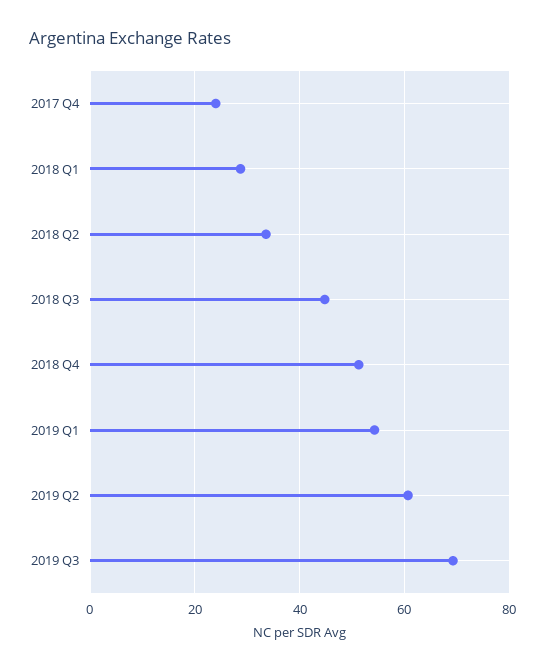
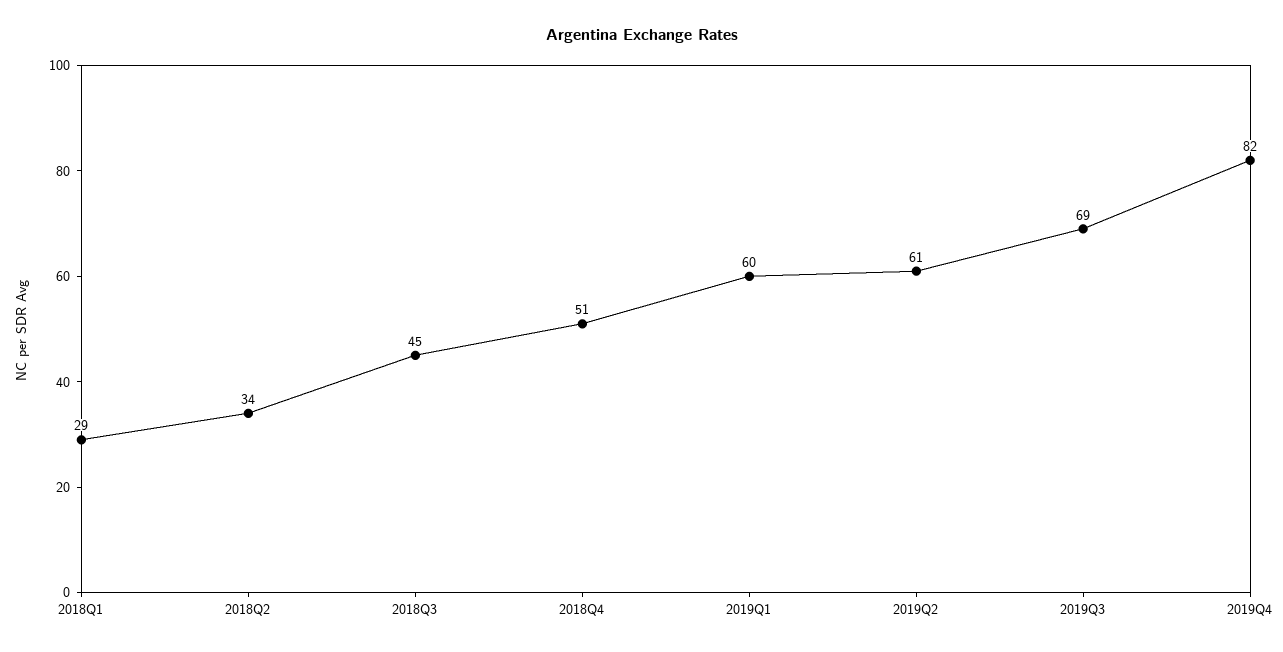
2017 Q4: 24 -> none
2019 Q1: 54 -> 60
2019Q4: none -> 82

